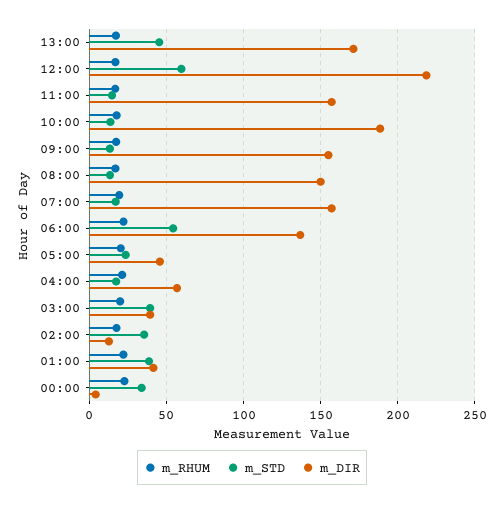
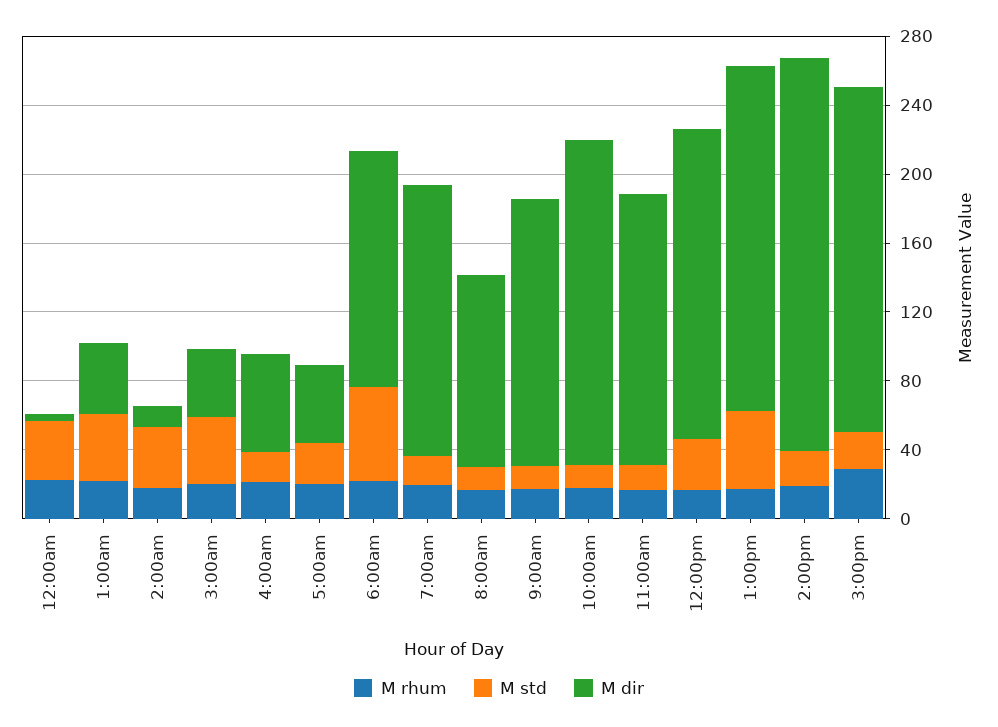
m_DIR, 13:00: 170 -> 200
m_STD, 12:00: 60 -> 30
m_DIR, 12:00: 220 -> 180
m_DIR, 08:00: 150 -> 110
m_RHUM, 2:00pm: none -> 20
m_STD, 2:00pm: none -> 20
m_DIR, 2:00pm: none -> 230
m_RHUM, 3:00pm: none -> 30
m_STD, 3:00pm: none -> 20
m_DIR, 3:00pm: none -> 200

